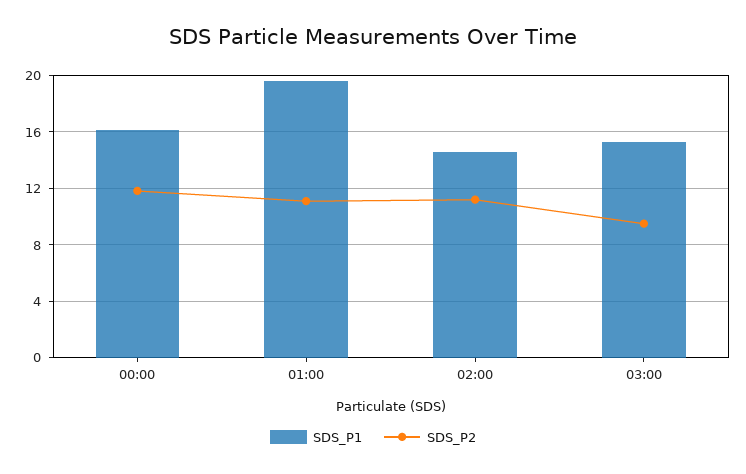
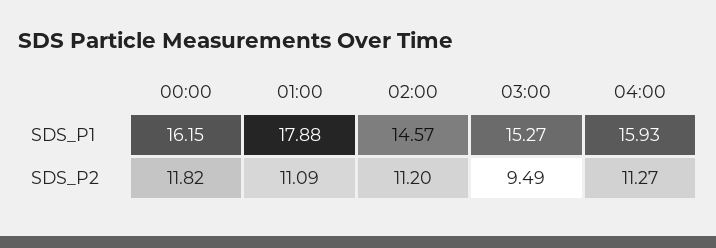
SDS_P1, 01:00: 19.5 -> 17.88
SDS_P1, 04:00: none -> 15.93
SDS_P2, 04:00: none -> 11.27

